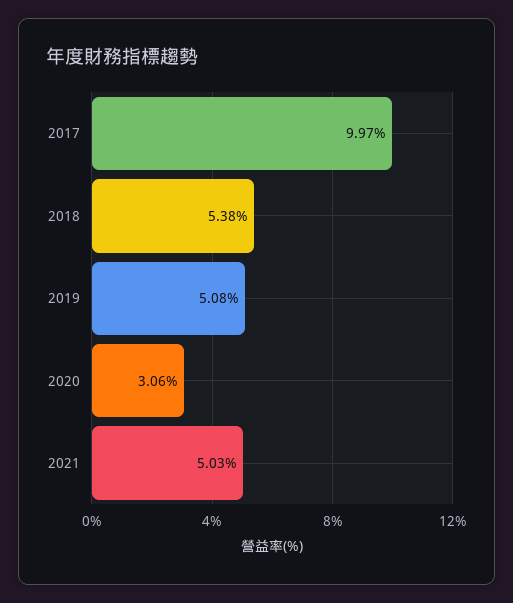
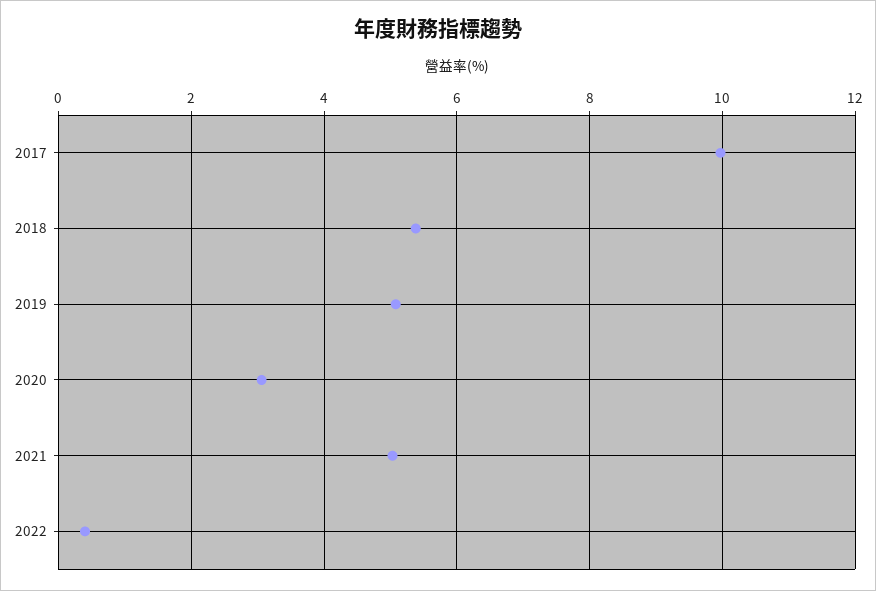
2022: none -> 0.4

